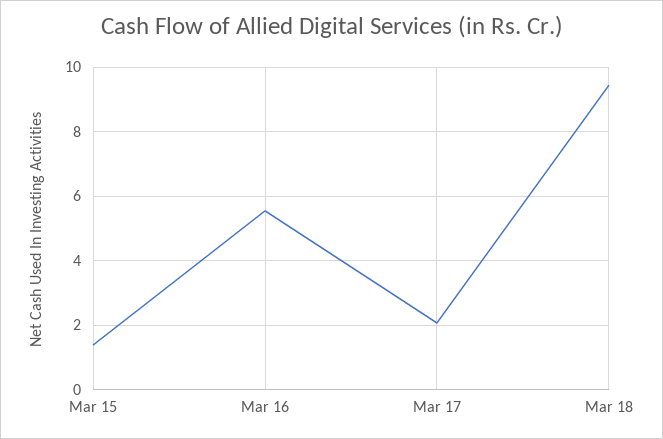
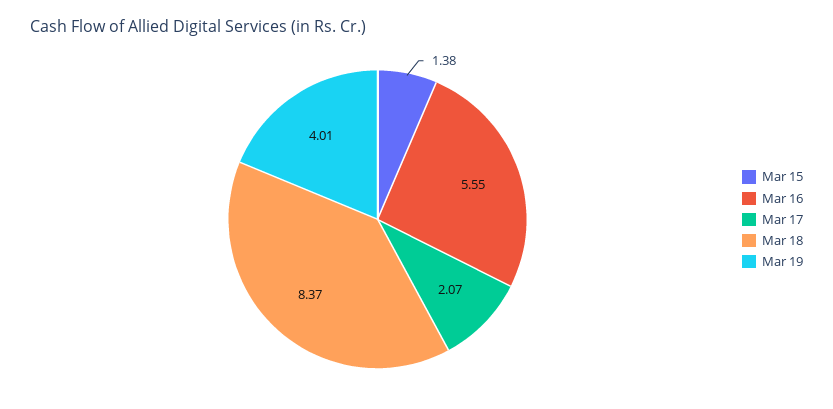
Mar 18: 9.4 -> 8.37
Mar 19: none -> 4.01

